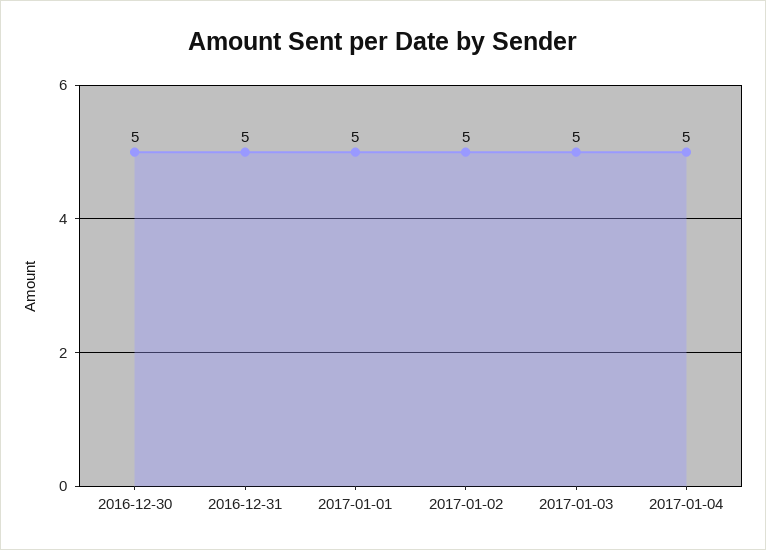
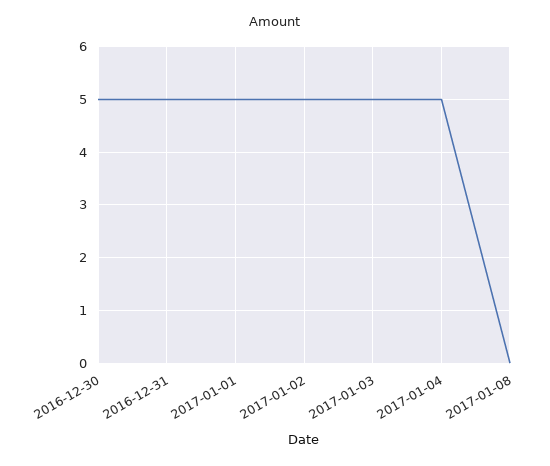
2017-01-08: none -> 0

